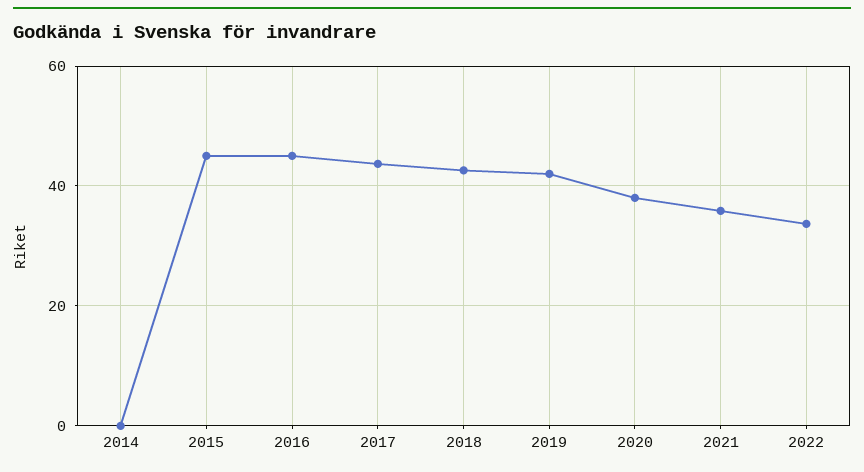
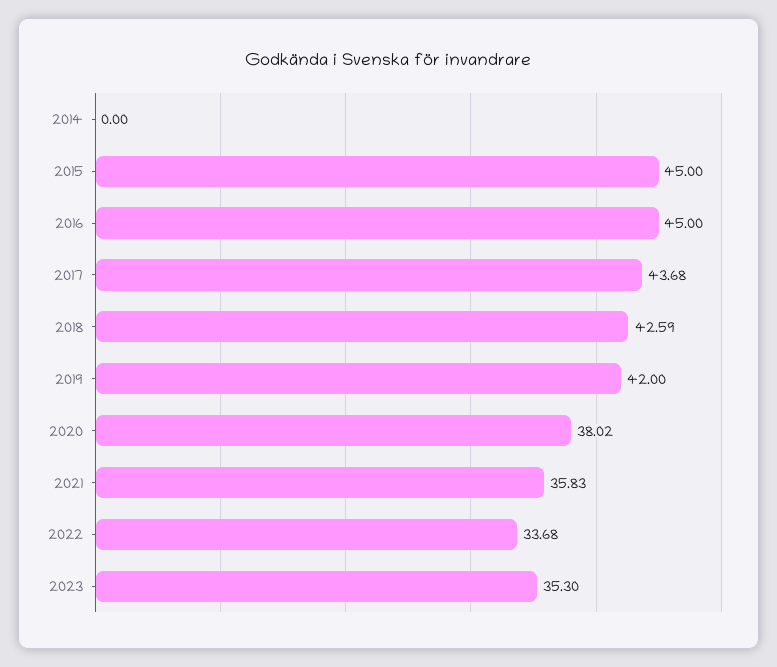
2023: none -> 35.3

